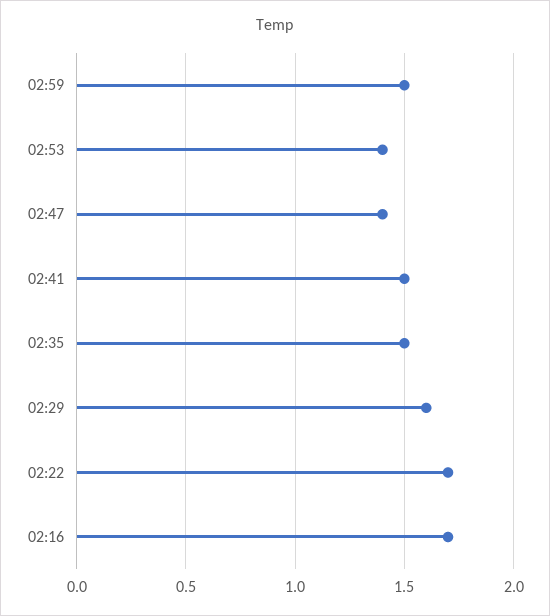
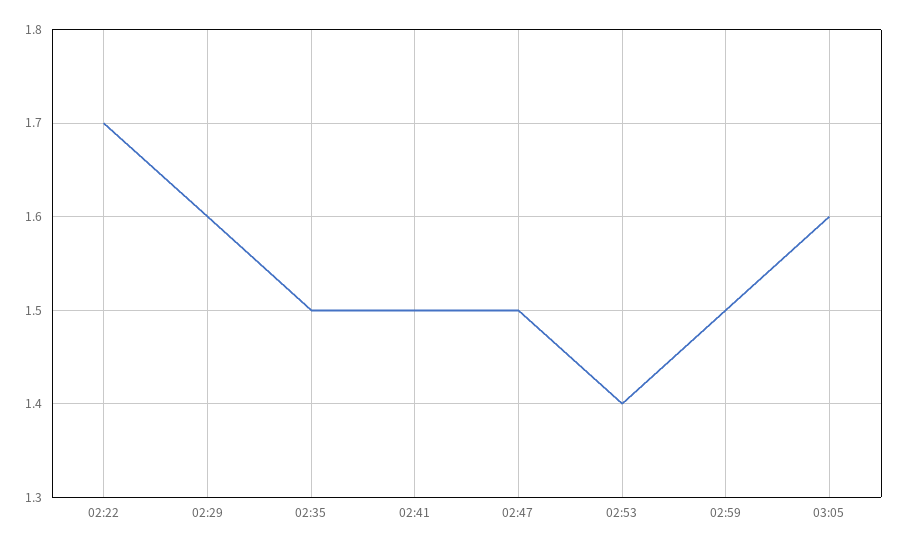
02:47: 1.4 -> 1.5
02:16: 1.7 -> none
03:05: none -> 1.6

